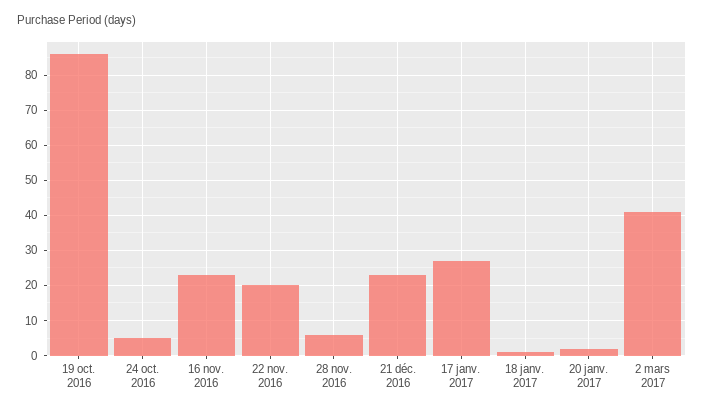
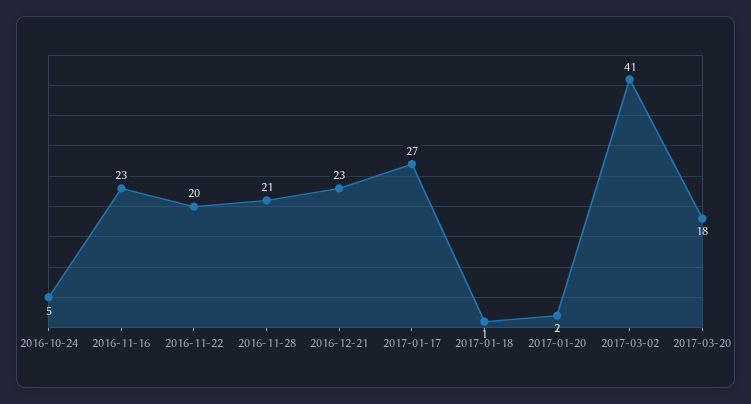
19 oct. 2016: 85 -> none
28 nov. 2016: 5 -> 21
2017-03-20: none -> 18

